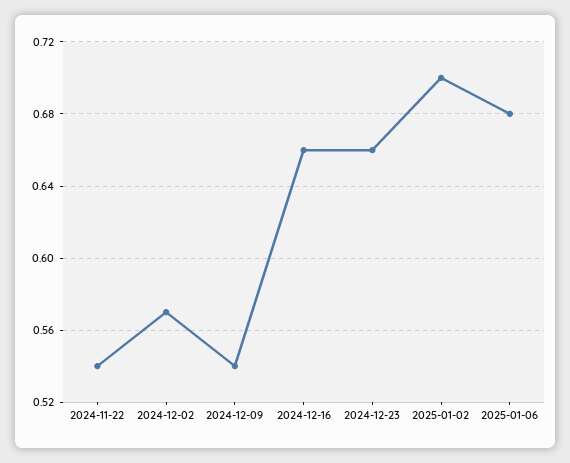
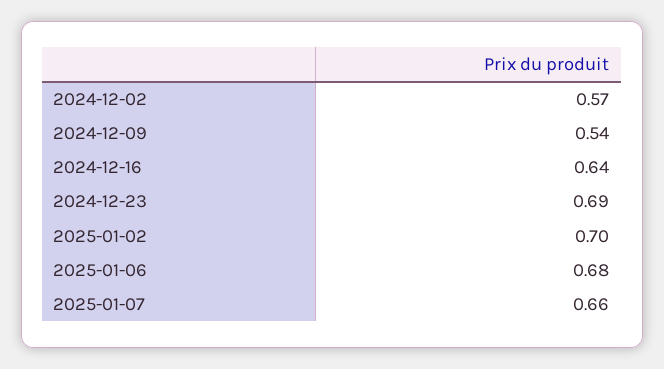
2024-11-22: 0.54 -> none
2024-12-16: 0.66 -> 0.64
2024-12-23: 0.66 -> 0.69
2025-01-07: none -> 0.66

